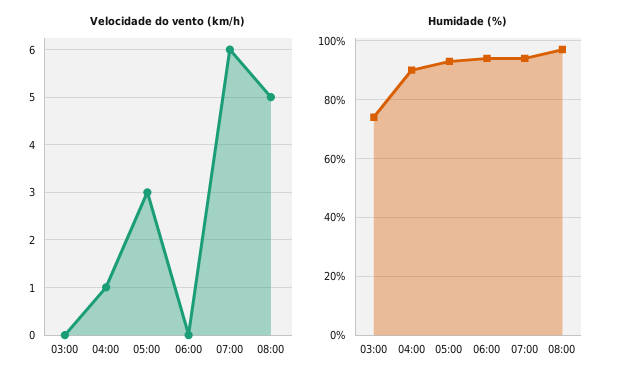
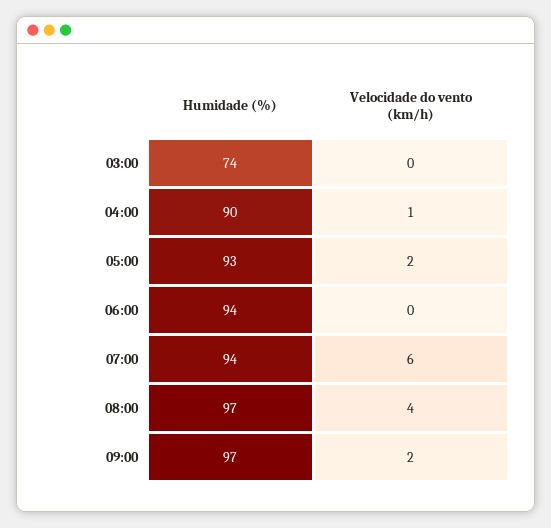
Velocidade do vento (km/h), 05:00: 3 -> 2
Velocidade do vento (km/h), 08:00: 5 -> 4
Humidade (%), 09:00: none -> 97
Velocidade do vento (km/h), 09:00: none -> 2

